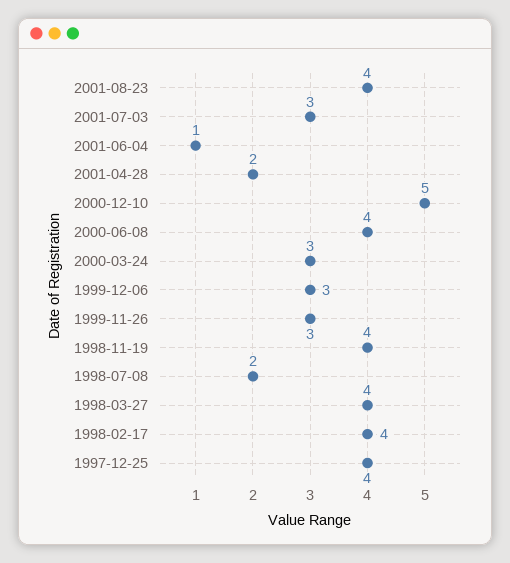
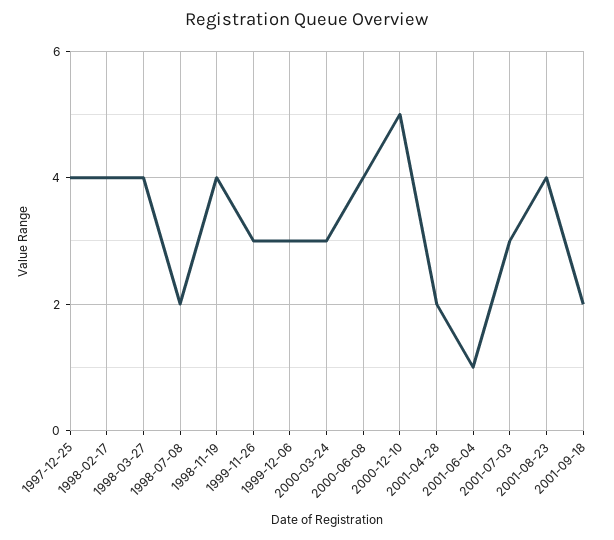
2001-09-18: none -> 2

